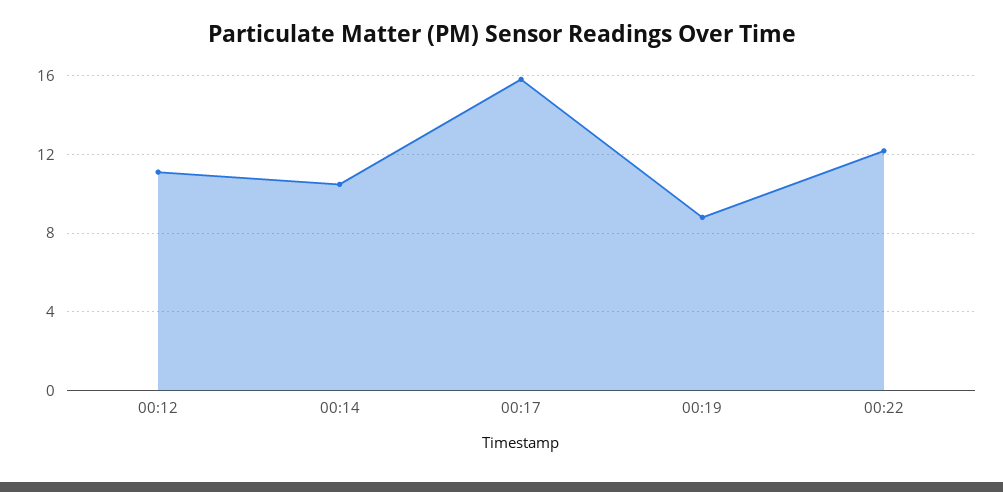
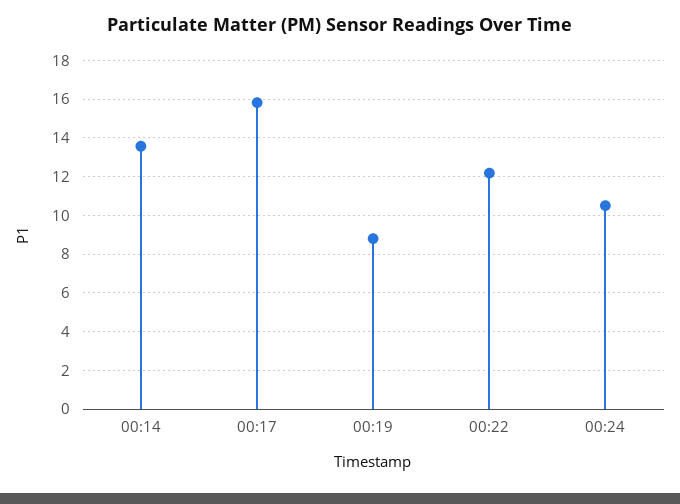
00:12: 11 -> none
00:14: 10.5 -> 13.5
00:24: none -> 10.5

